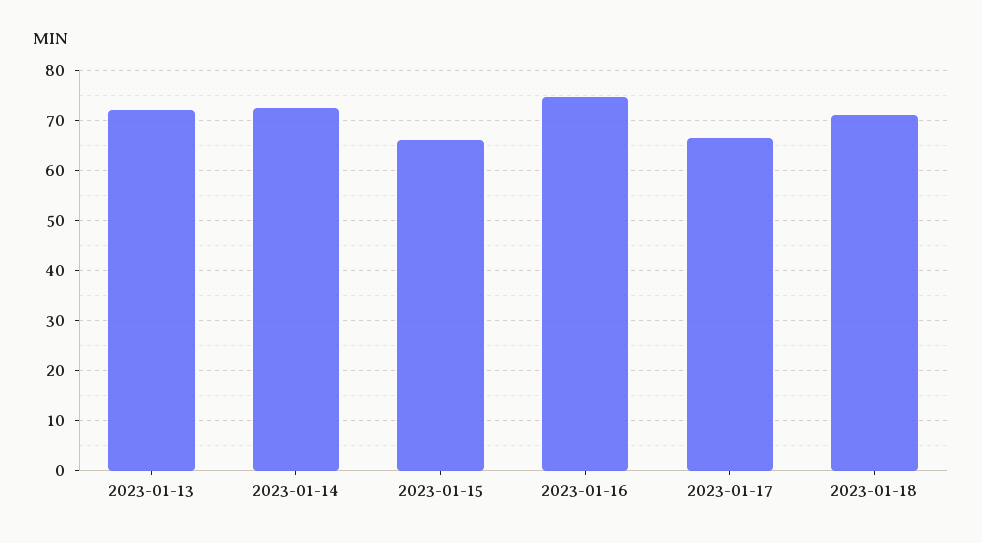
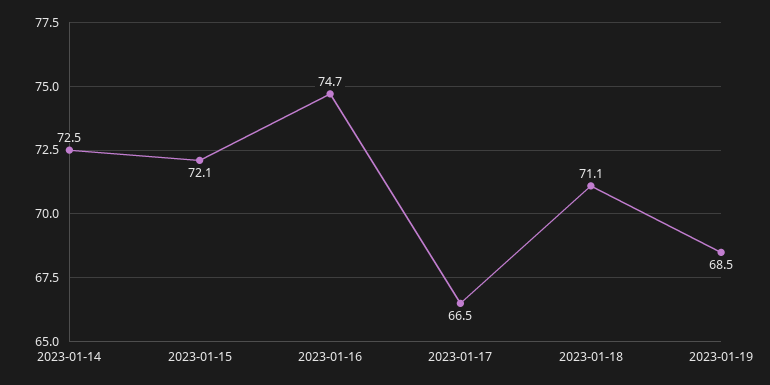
2023-01-13: 72 -> none
2023-01-15: 66 -> 72.1
2023-01-19: none -> 68.5

